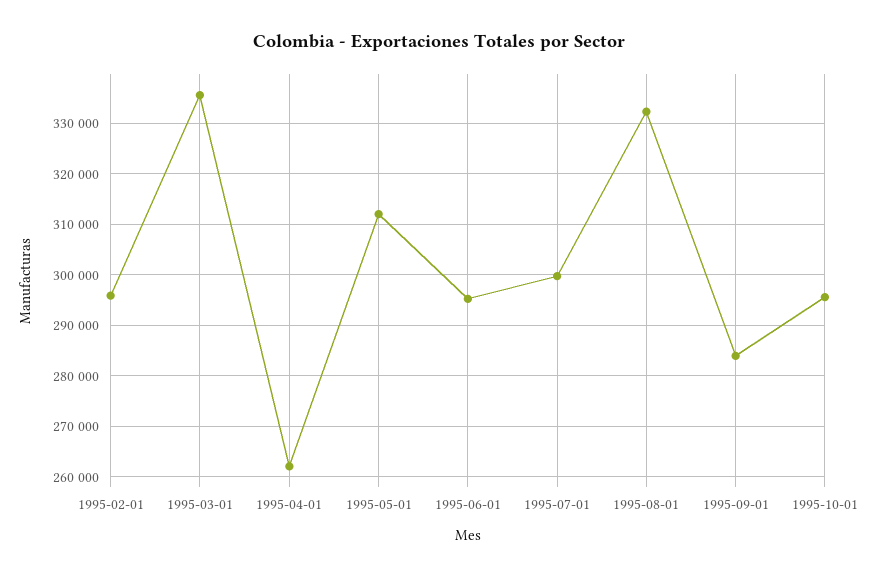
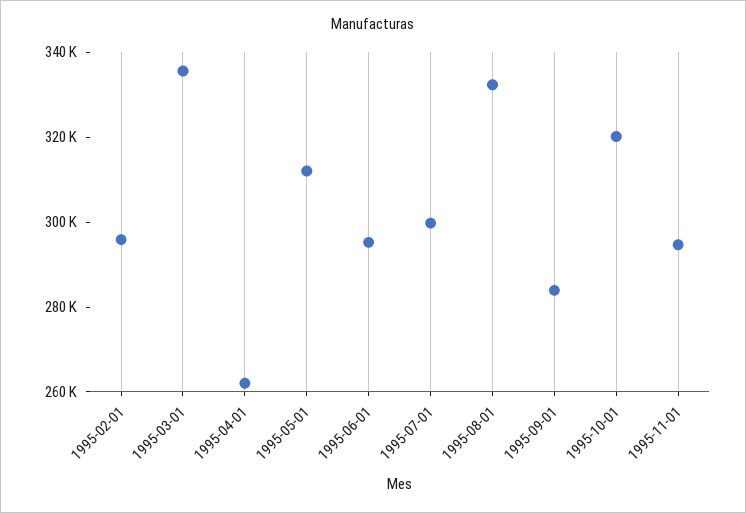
1995-10-01: 296000 -> 320000
1995-11-01: none -> 295000

